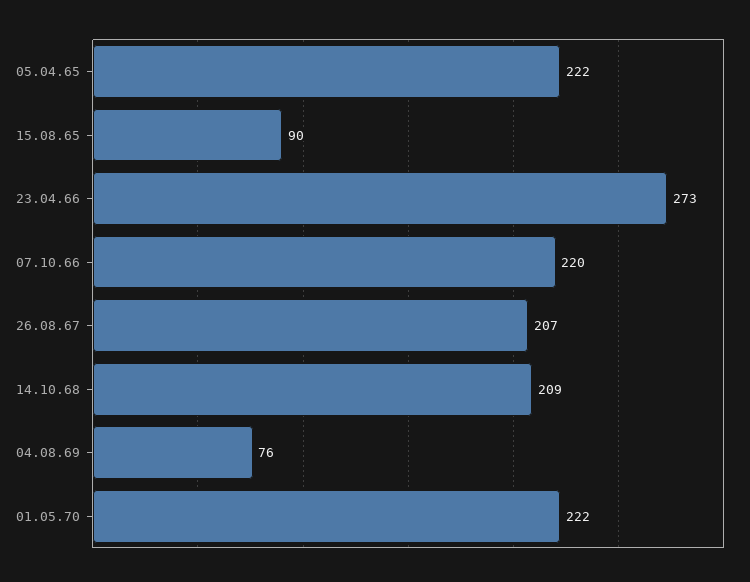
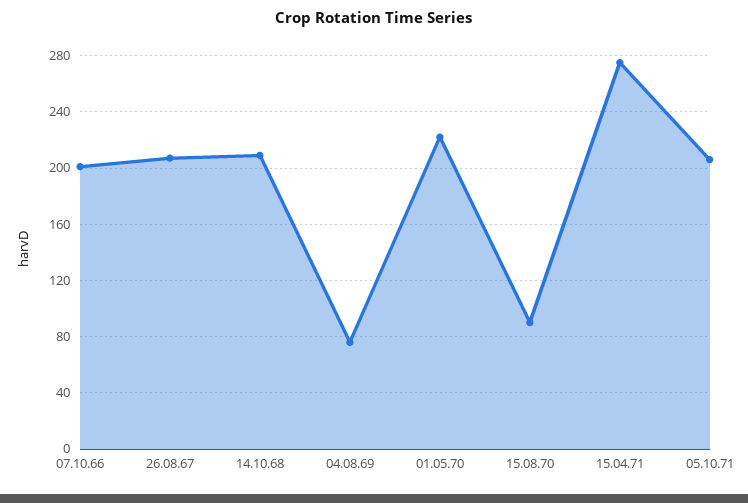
05.04.65: 222 -> none
15.08.65: 90 -> none
23.04.66: 273 -> none
07.10.66: 220 -> 200
15.08.70: none -> 90
15.04.71: none -> 275
05.10.71: none -> 205

